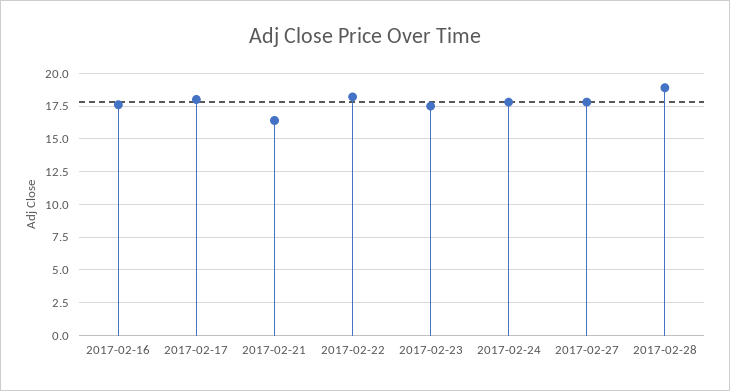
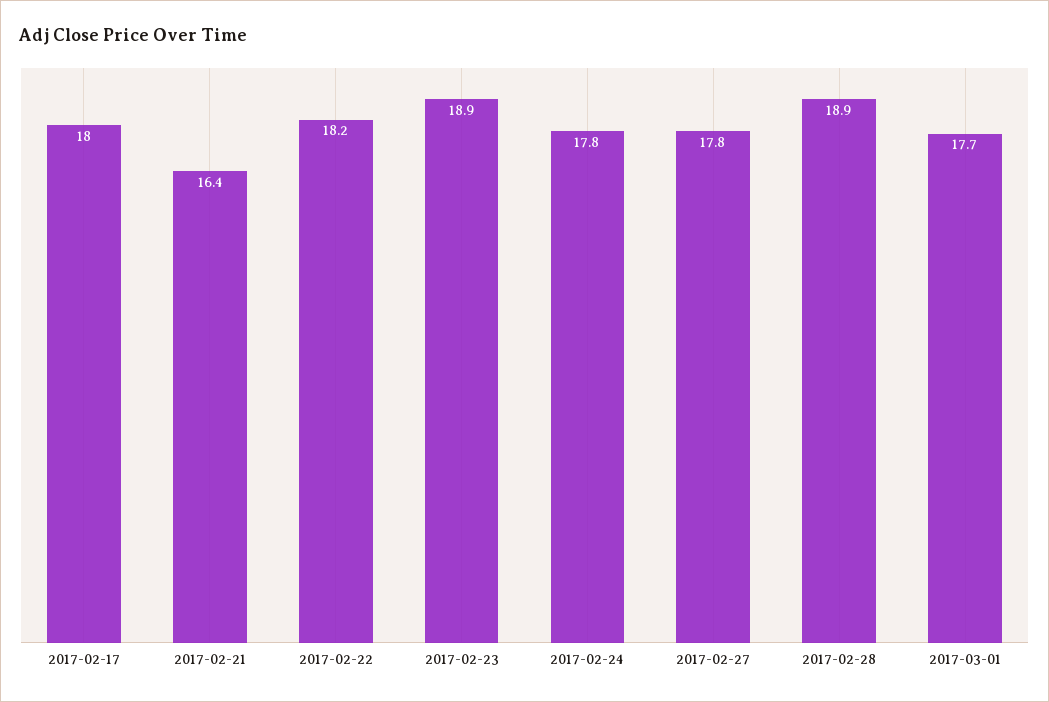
2017-02-16: 17.5 -> none
2017-02-23: 17.5 -> 18.9
2017-03-01: none -> 17.7

